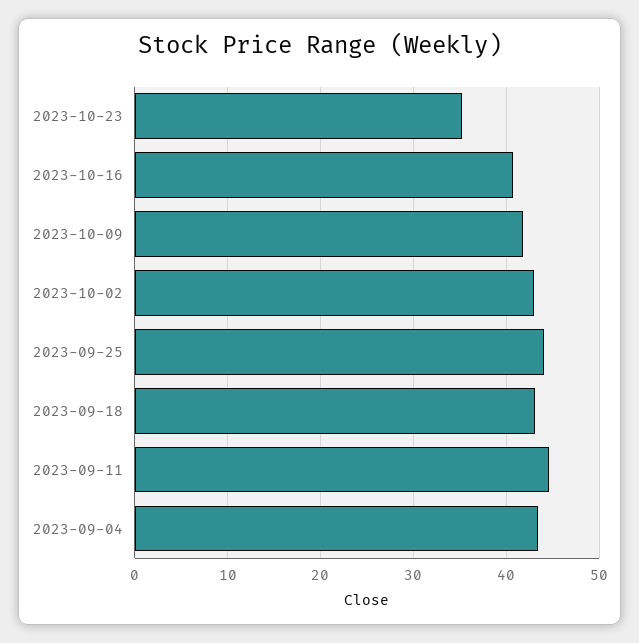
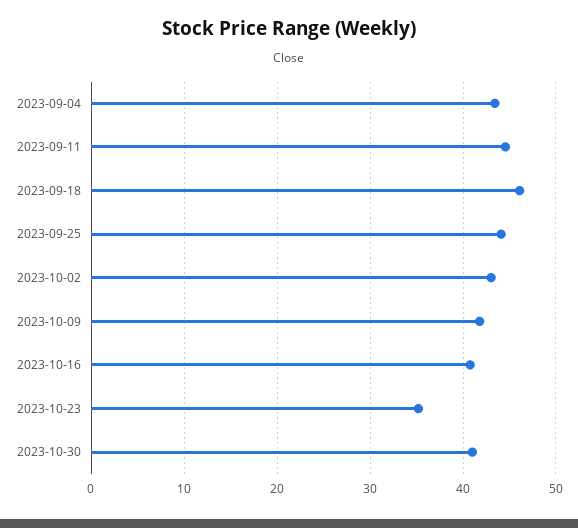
2023-09-18: 43 -> 46
2023-10-30: none -> 41

